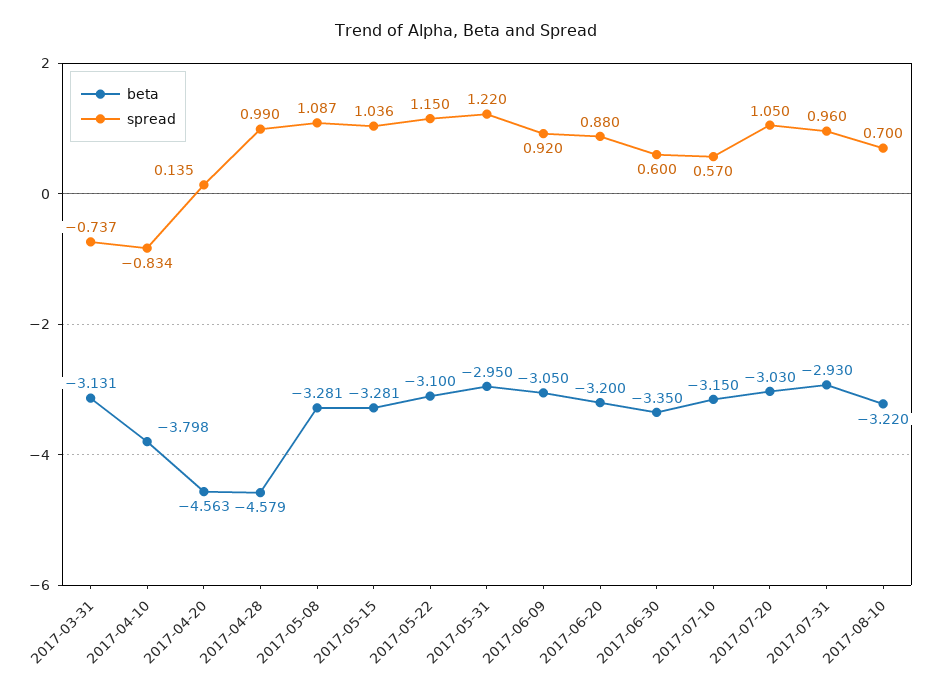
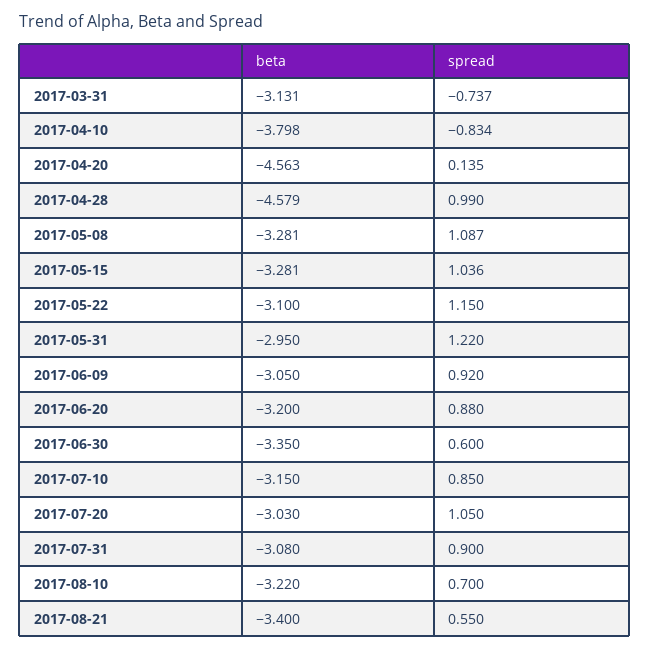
spread, 2017-07-10: 0.57 -> 0.85
beta, 2017-07-31: -2.93 -> -3.08
spread, 2017-07-31: 0.96 -> 0.9
beta, 2017-08-21: none -> -3.4
spread, 2017-08-21: none -> 0.55

